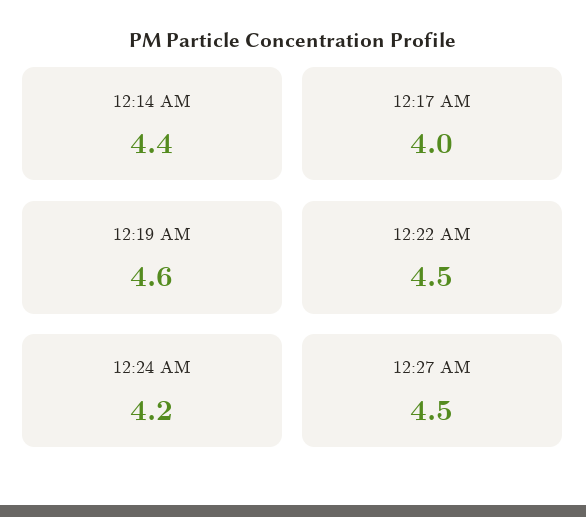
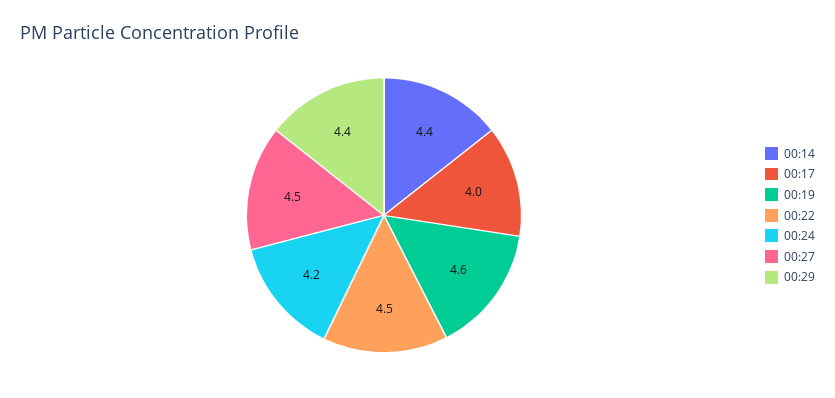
00:29: none -> 4.4

